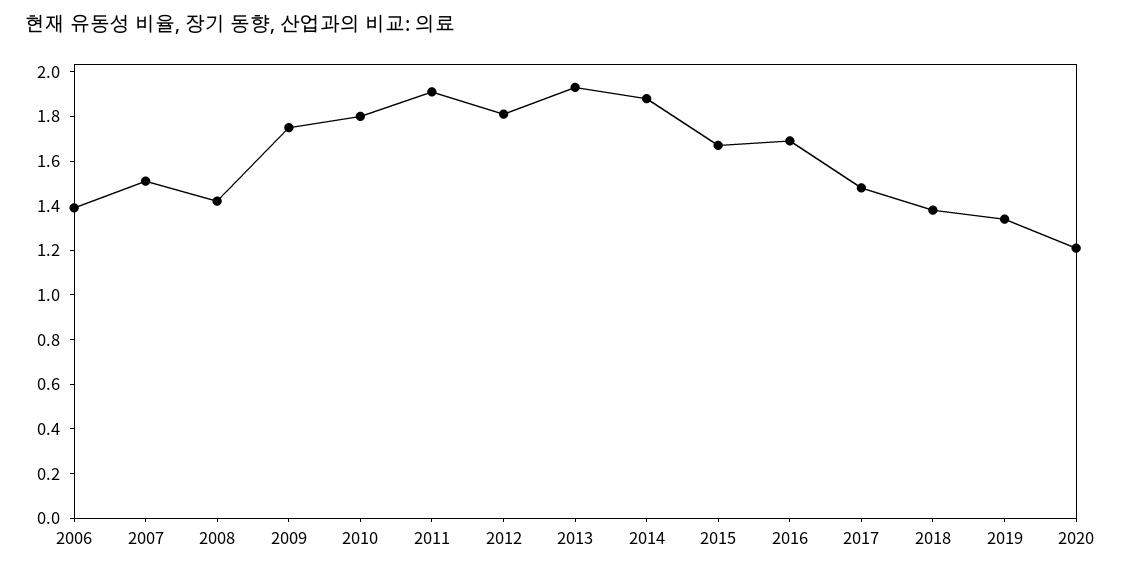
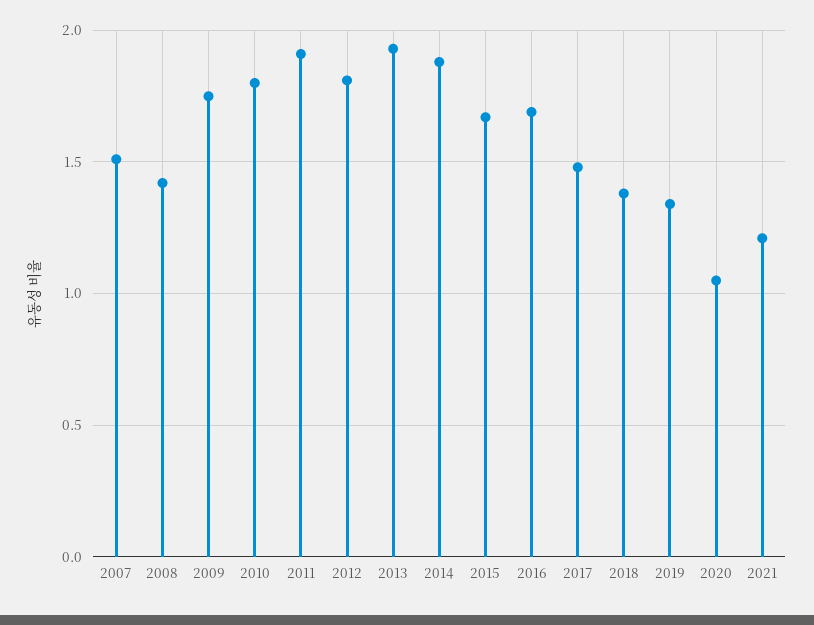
2006: 1.4 -> none
2020: 1.2 -> 1.05
2021: none -> 1.2

